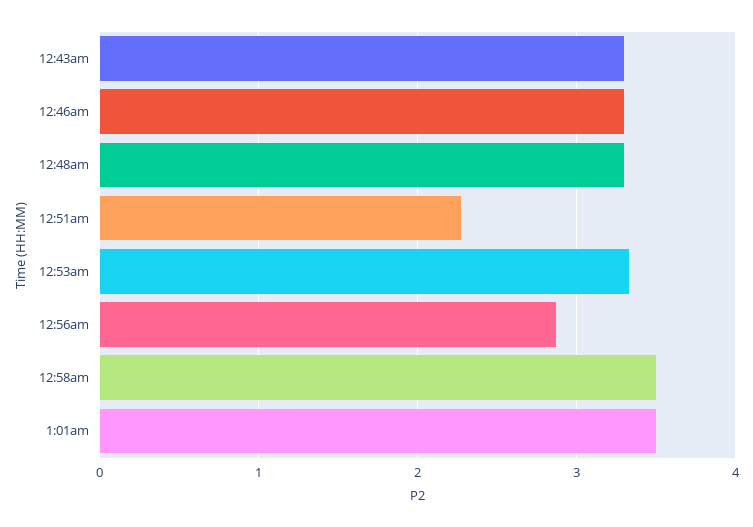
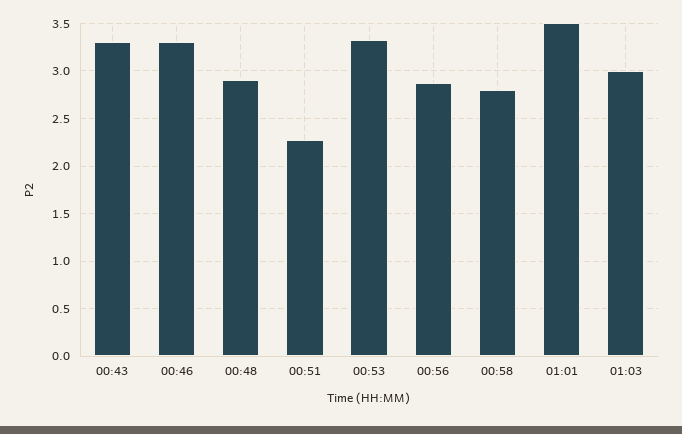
12:48am: 3.3 -> 2.9
12:58am: 3.5 -> 2.8
01:03: none -> 3

